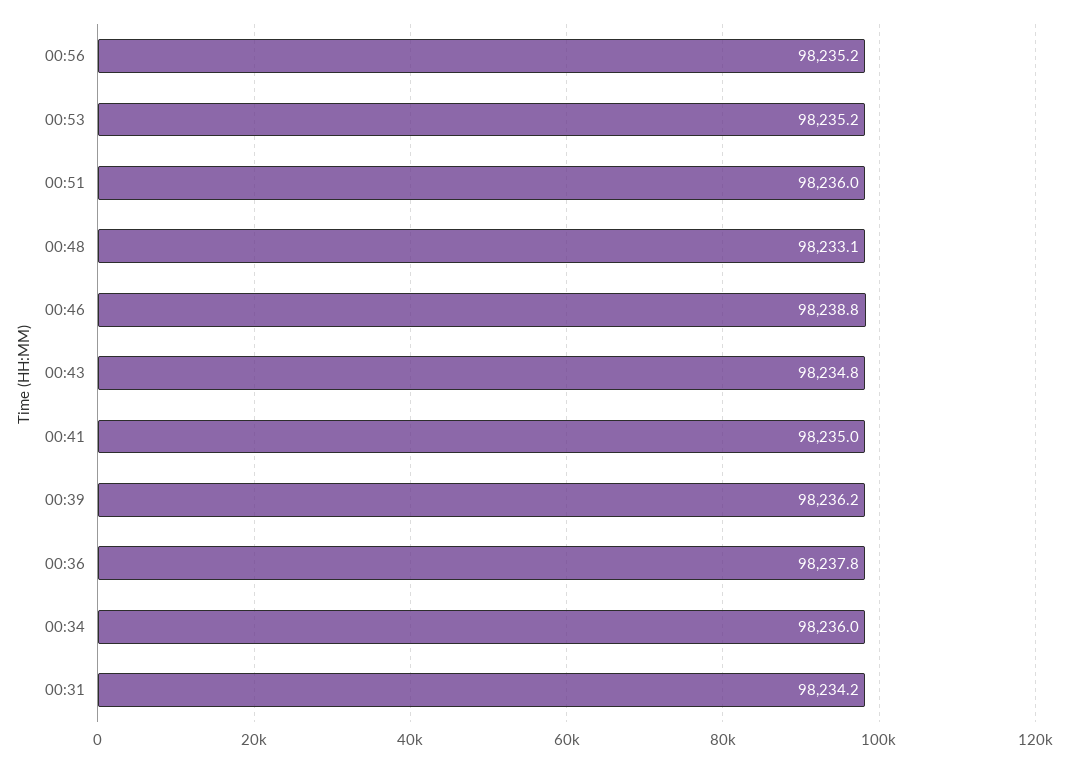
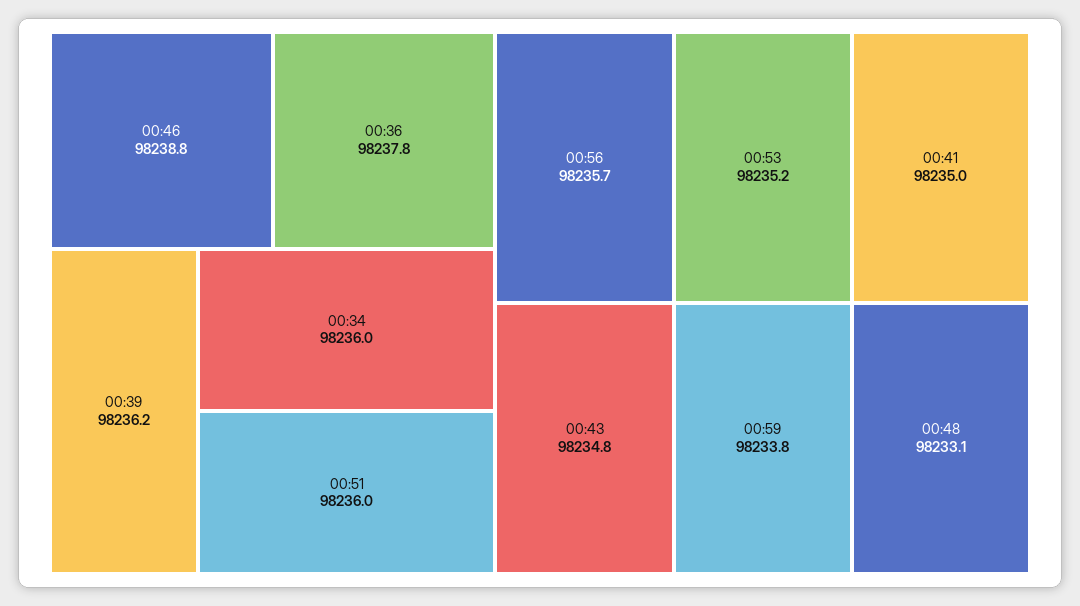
00:56: 98235.2 -> 98235.7
00:31: 98234.2 -> none
00:59: none -> 98233.8

